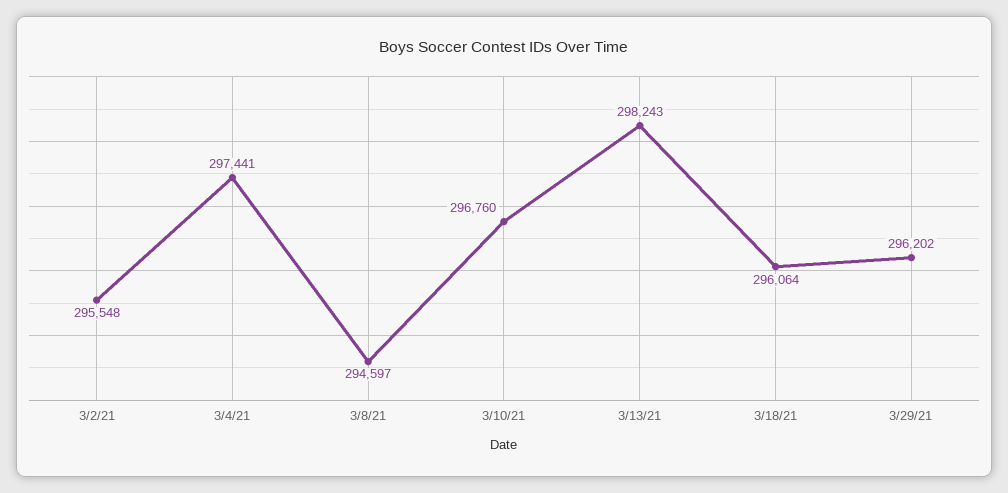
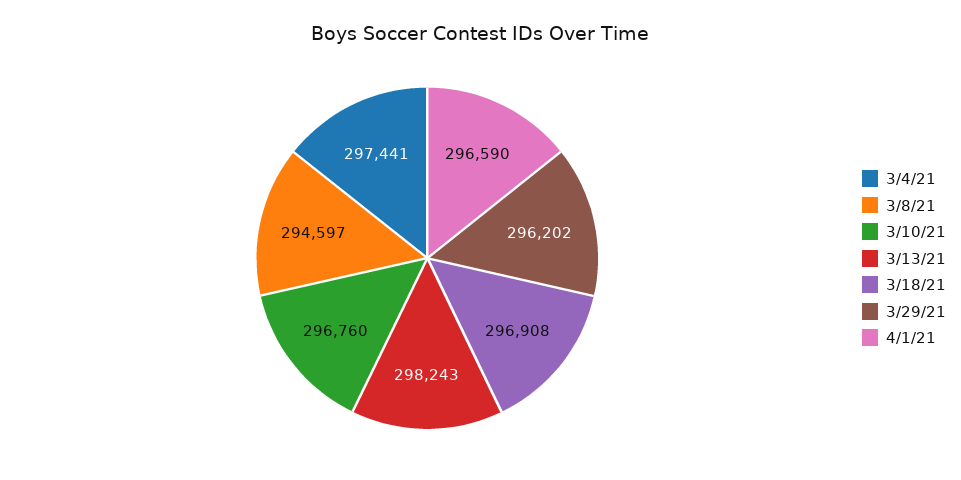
3/2/21: 295548 -> none
3/18/21: 296064 -> 296908
4/1/21: none -> 296590

